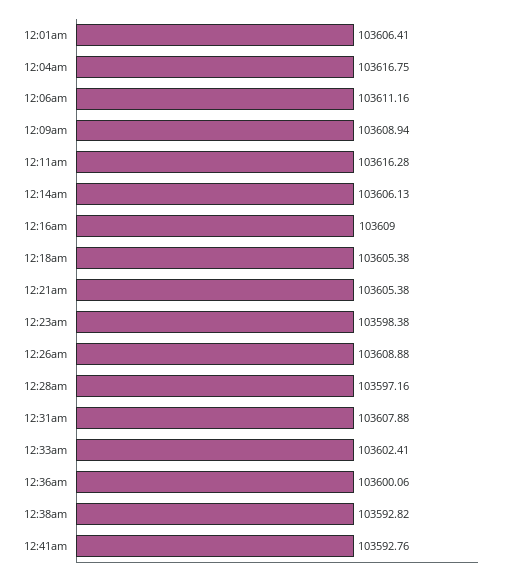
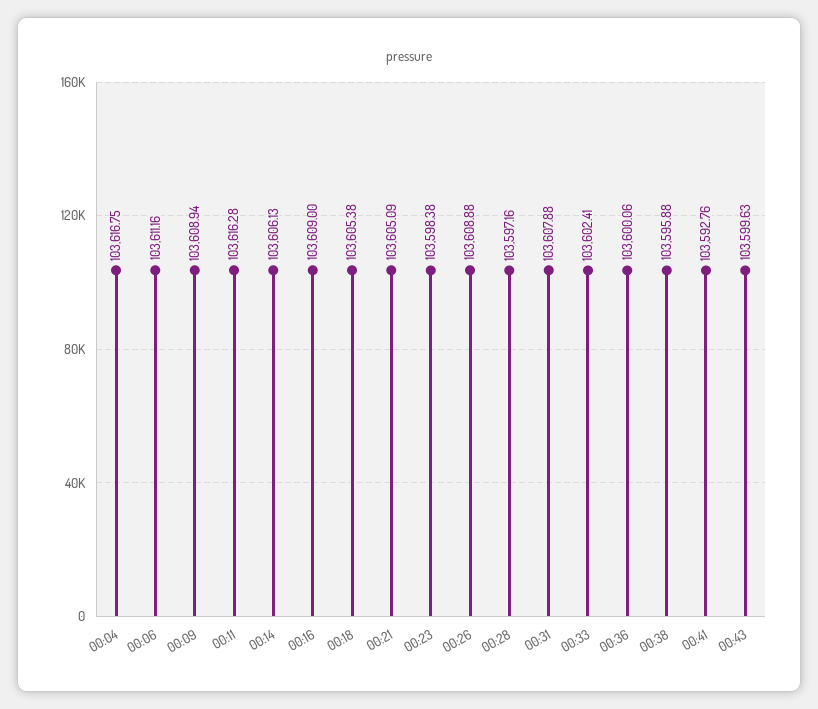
12:01am: 103606.41 -> none
12:21am: 103605.38 -> 103605.09
12:38am: 103592.82 -> 103595.88
00:43: none -> 103599.63

